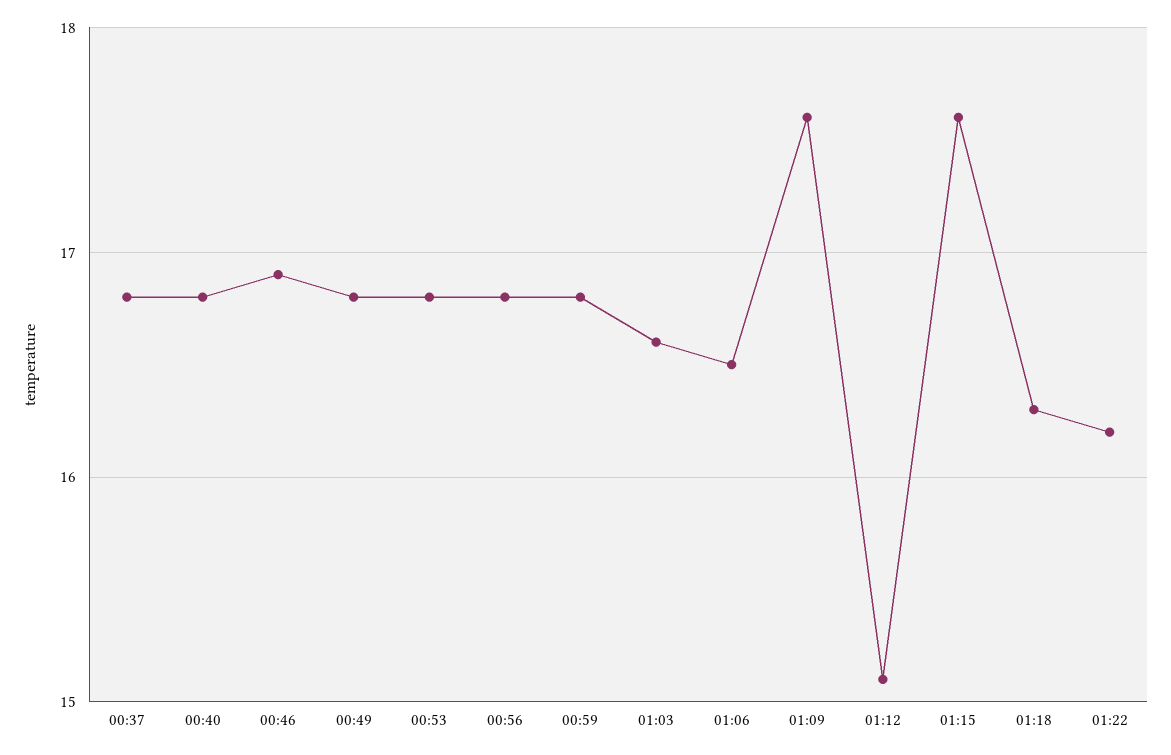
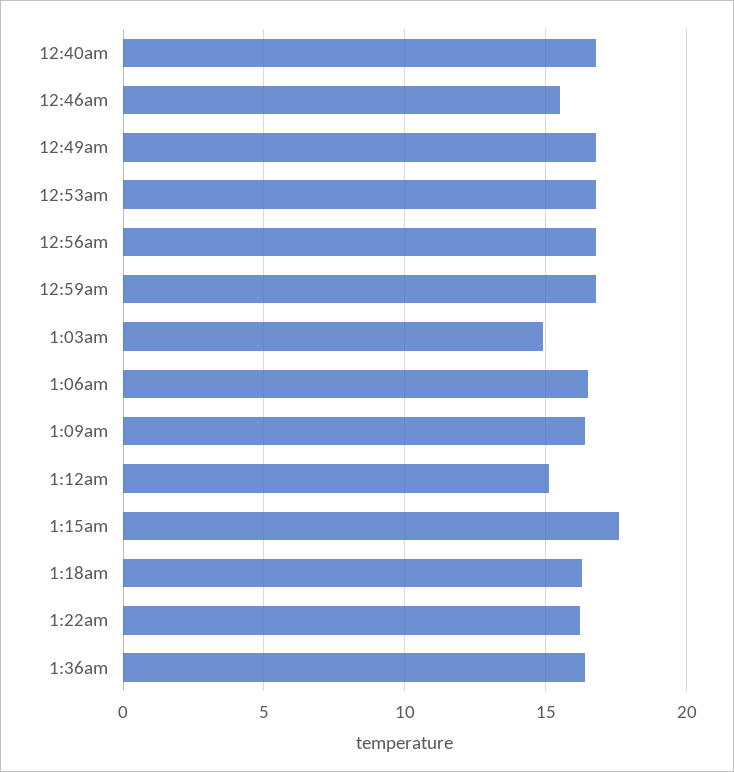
00:37: 16.8 -> none
00:46: 16.9 -> 15.5
01:03: 16.6 -> 15
01:09: 17.6 -> 16.5
1:36am: none -> 16.5

